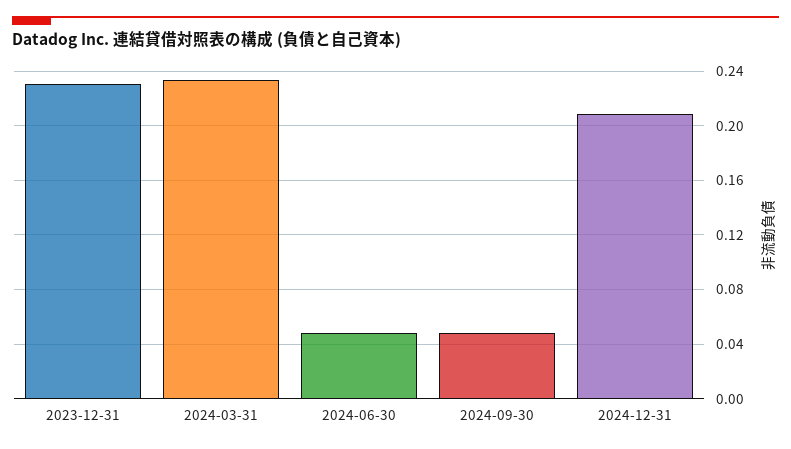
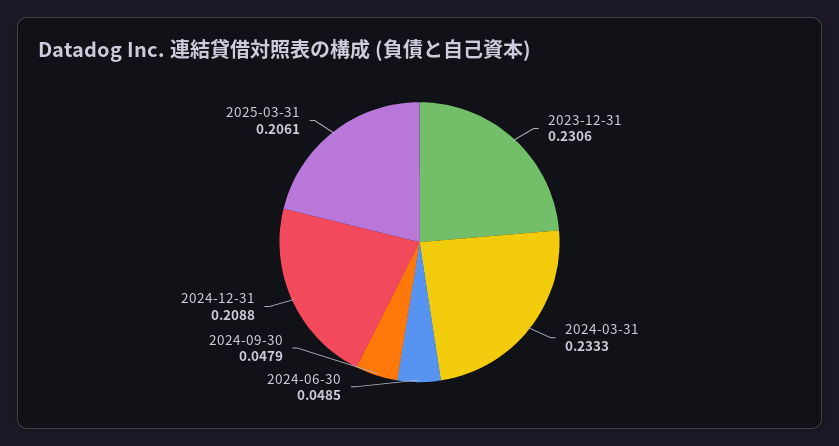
2025-03-31: none -> 0.2061

